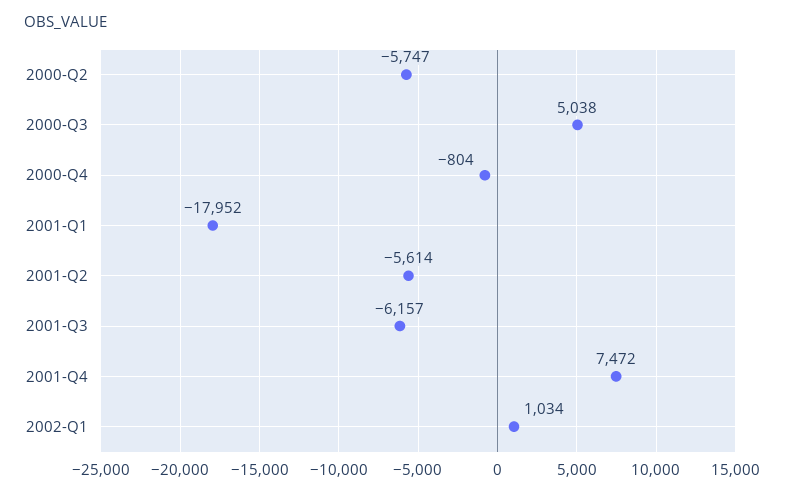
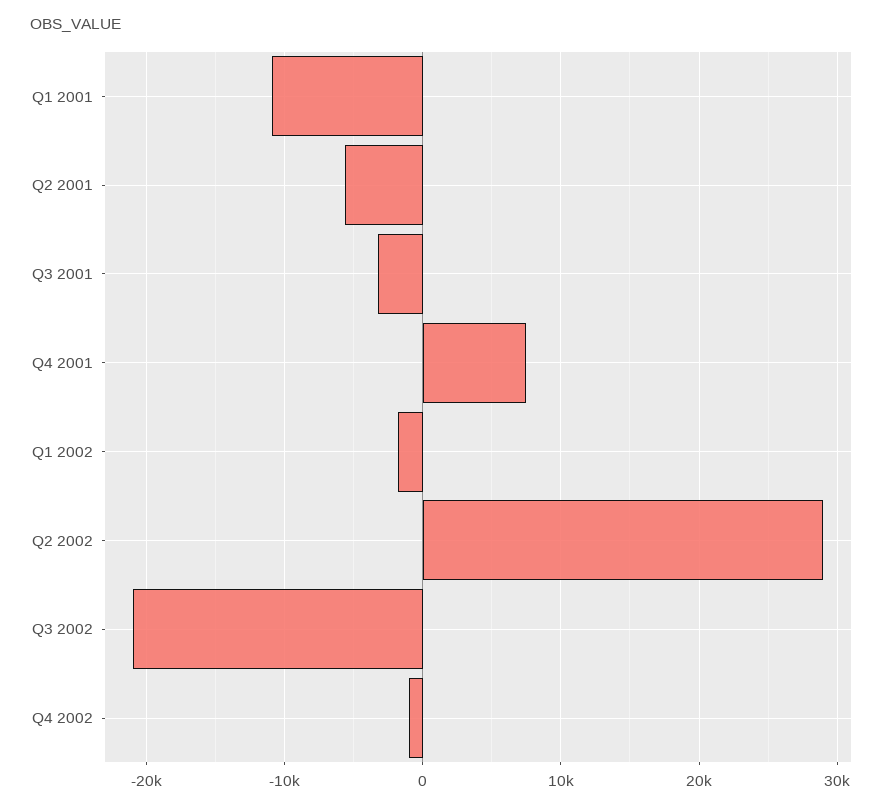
2000-Q2: -5747 -> none
2000-Q3: 5038 -> none
2000-Q4: -804 -> none
2001-Q1: -17952 -> -11000
2001-Q3: -6157 -> -3000
2002-Q1: 1034 -> -2000
Q2 2002: none -> 29000
Q3 2002: none -> -21000
Q4 2002: none -> -1000

